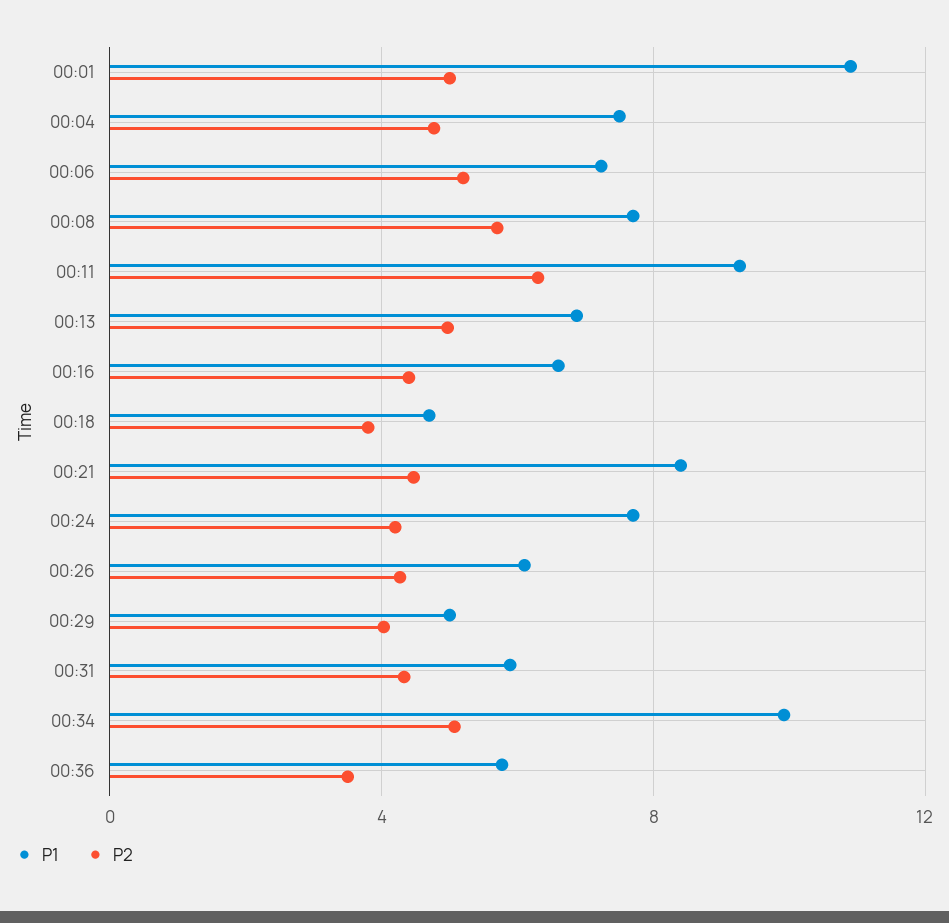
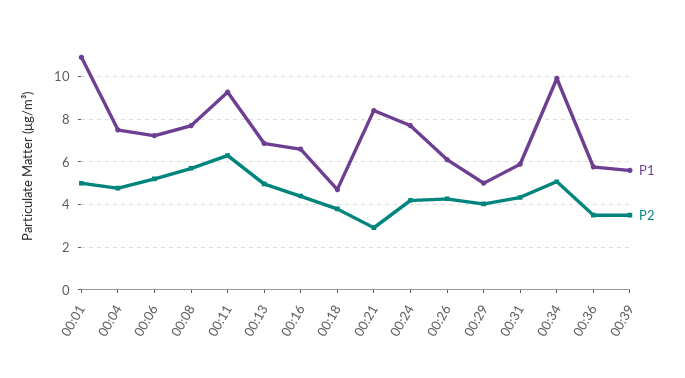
P2, 00:21: 4.5 -> 3
P1, 00:39: none -> 5.5
P2, 00:39: none -> 3.5

